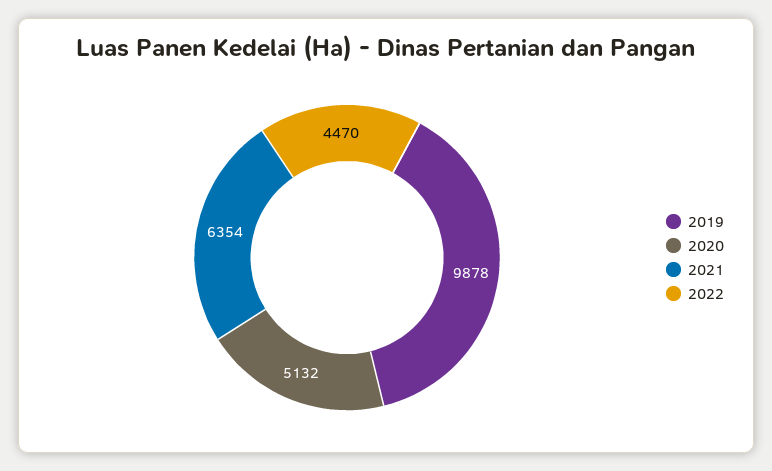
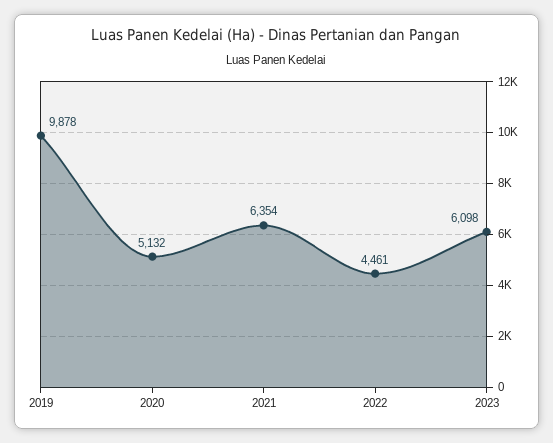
2022: 4470 -> 4461
2023: none -> 6098

